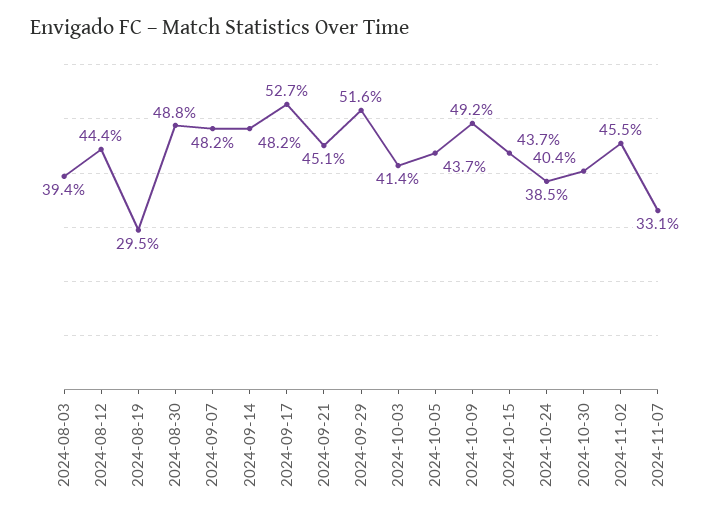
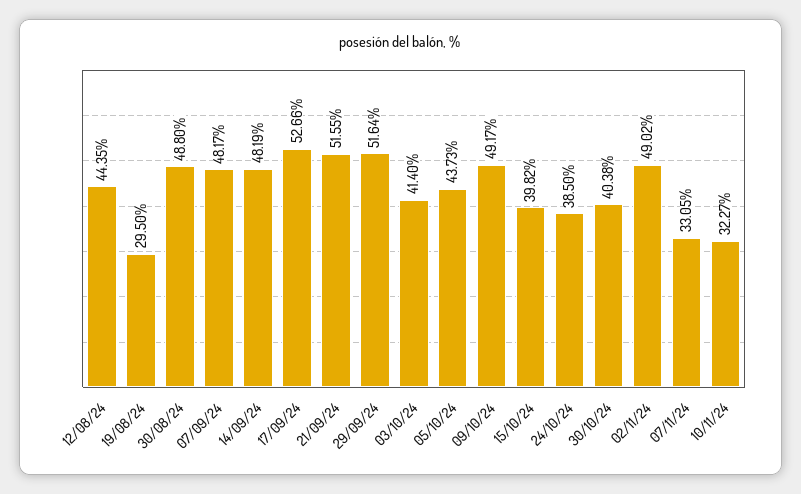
2024-08-03: 39.4 -> none
2024-09-21: 45.1 -> 51.55
2024-10-15: 43.7 -> 39.82
2024-11-02: 45.5 -> 49.02
10/11/24: none -> 32.27

